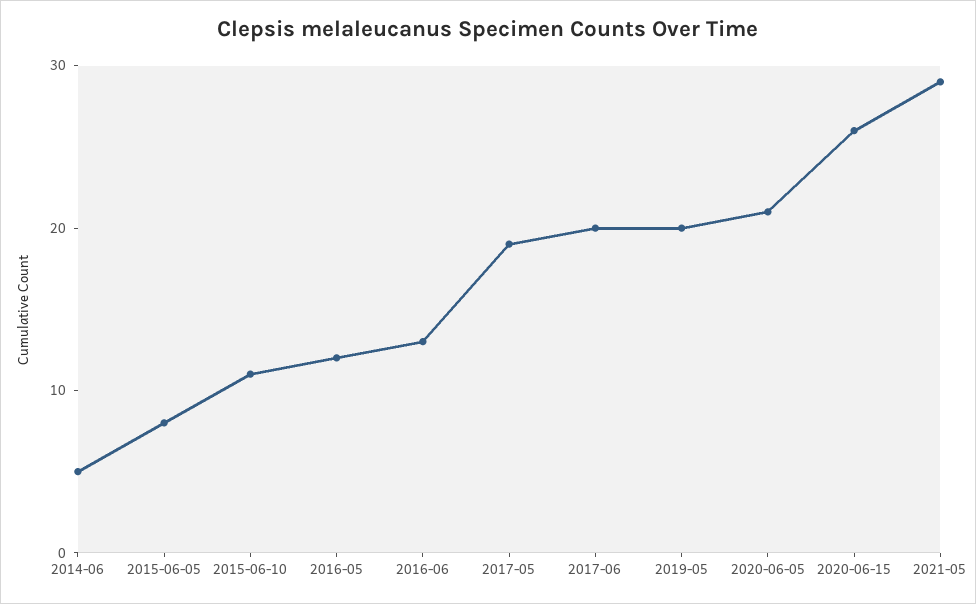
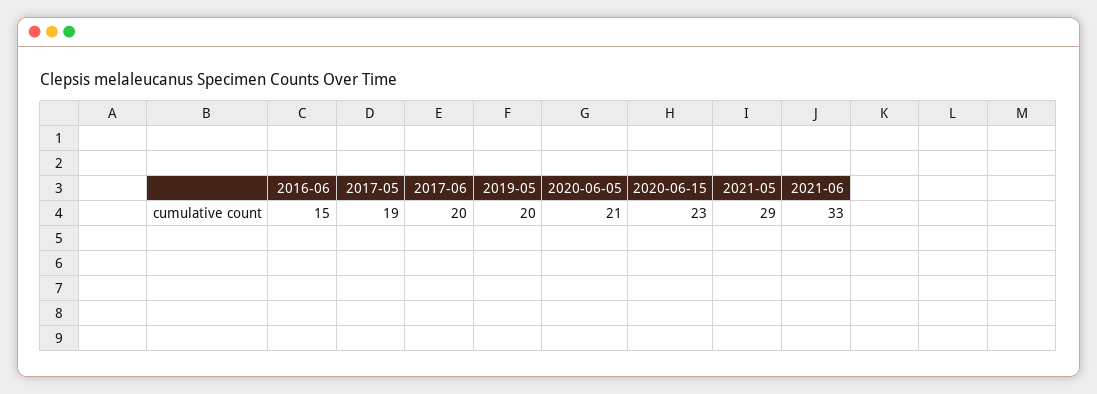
2014-06: 5 -> none
2015-06-05: 8 -> none
2015-06-10: 11 -> none
2016-05: 12 -> none
2016-06: 13 -> 15
2020-06-15: 26 -> 23
2021-06: none -> 33

